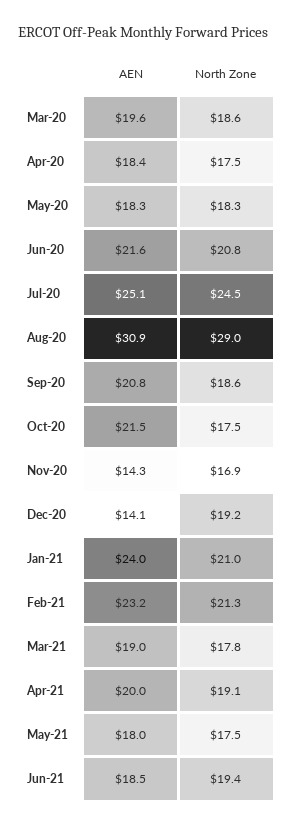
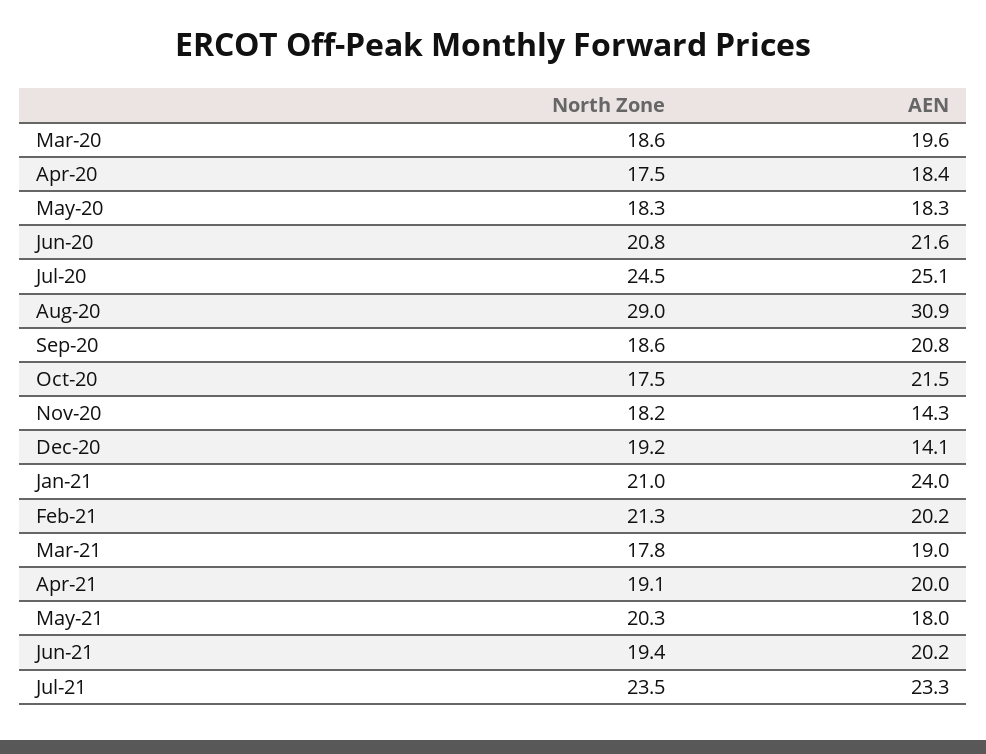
North Zone, Nov-20: 16.9 -> 18.2
AEN, Feb-21: 23.2 -> 20.2
North Zone, May-21: 17.5 -> 20.3
AEN, Jun-21: 18.5 -> 20.2
North Zone, Jul-21: none -> 23.5
AEN, Jul-21: none -> 23.3

